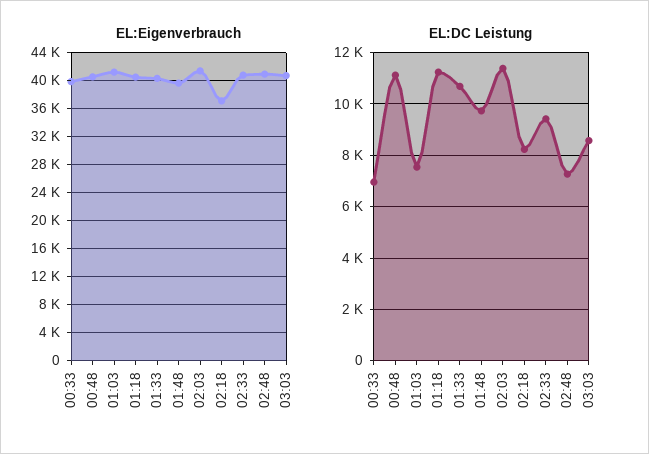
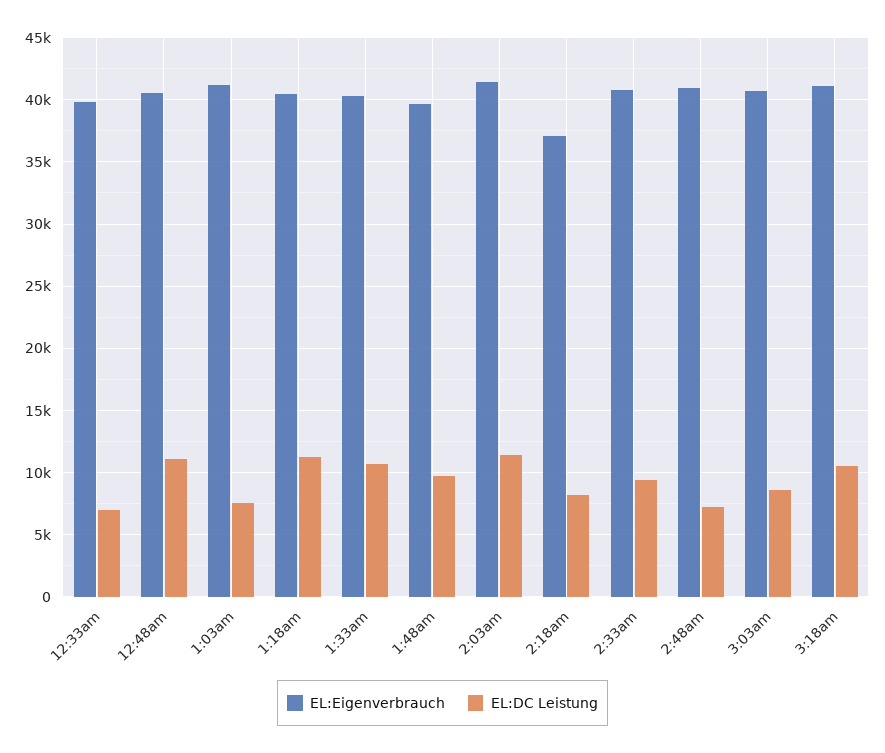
EL:Eigenverbrauch, 3:18am: none -> 41000
EL:DC Leistung, 3:18am: none -> 10500

